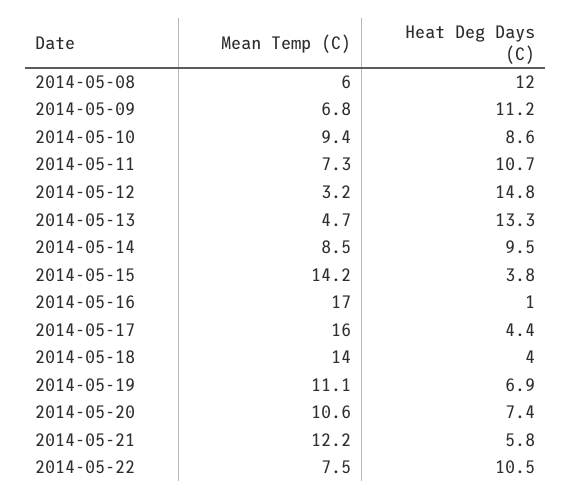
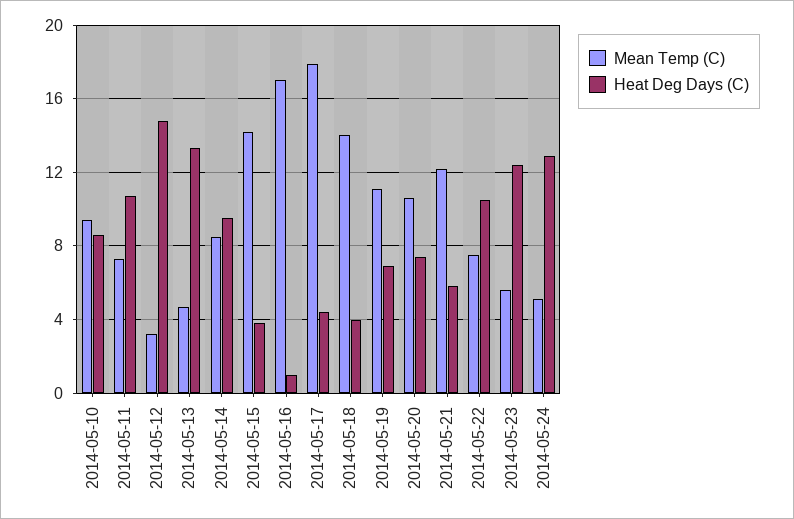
Mean Temp (C), 2014-05-08: 6 -> none
Heat Deg Days (C), 2014-05-08: 12 -> none
Mean Temp (C), 2014-05-09: 6.8 -> none
Heat Deg Days (C), 2014-05-09: 11.2 -> none
Mean Temp (C), 2014-05-17: 16 -> 18
Mean Temp (C), 2014-05-23: none -> 5.5
Heat Deg Days (C), 2014-05-23: none -> 12.5
Mean Temp (C), 2014-05-24: none -> 5
Heat Deg Days (C), 2014-05-24: none -> 13

